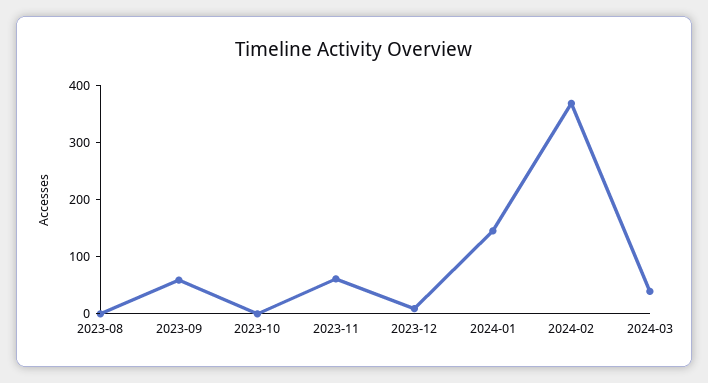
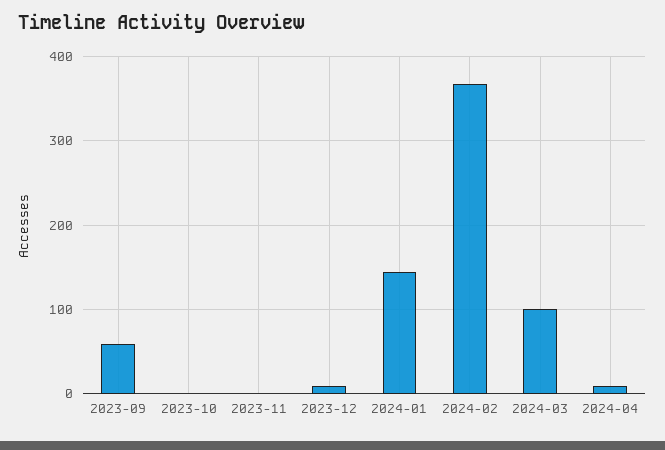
2023-08: 0 -> none
2023-11: 60 -> 0
2024-03: 40 -> 100
2024-04: none -> 10

